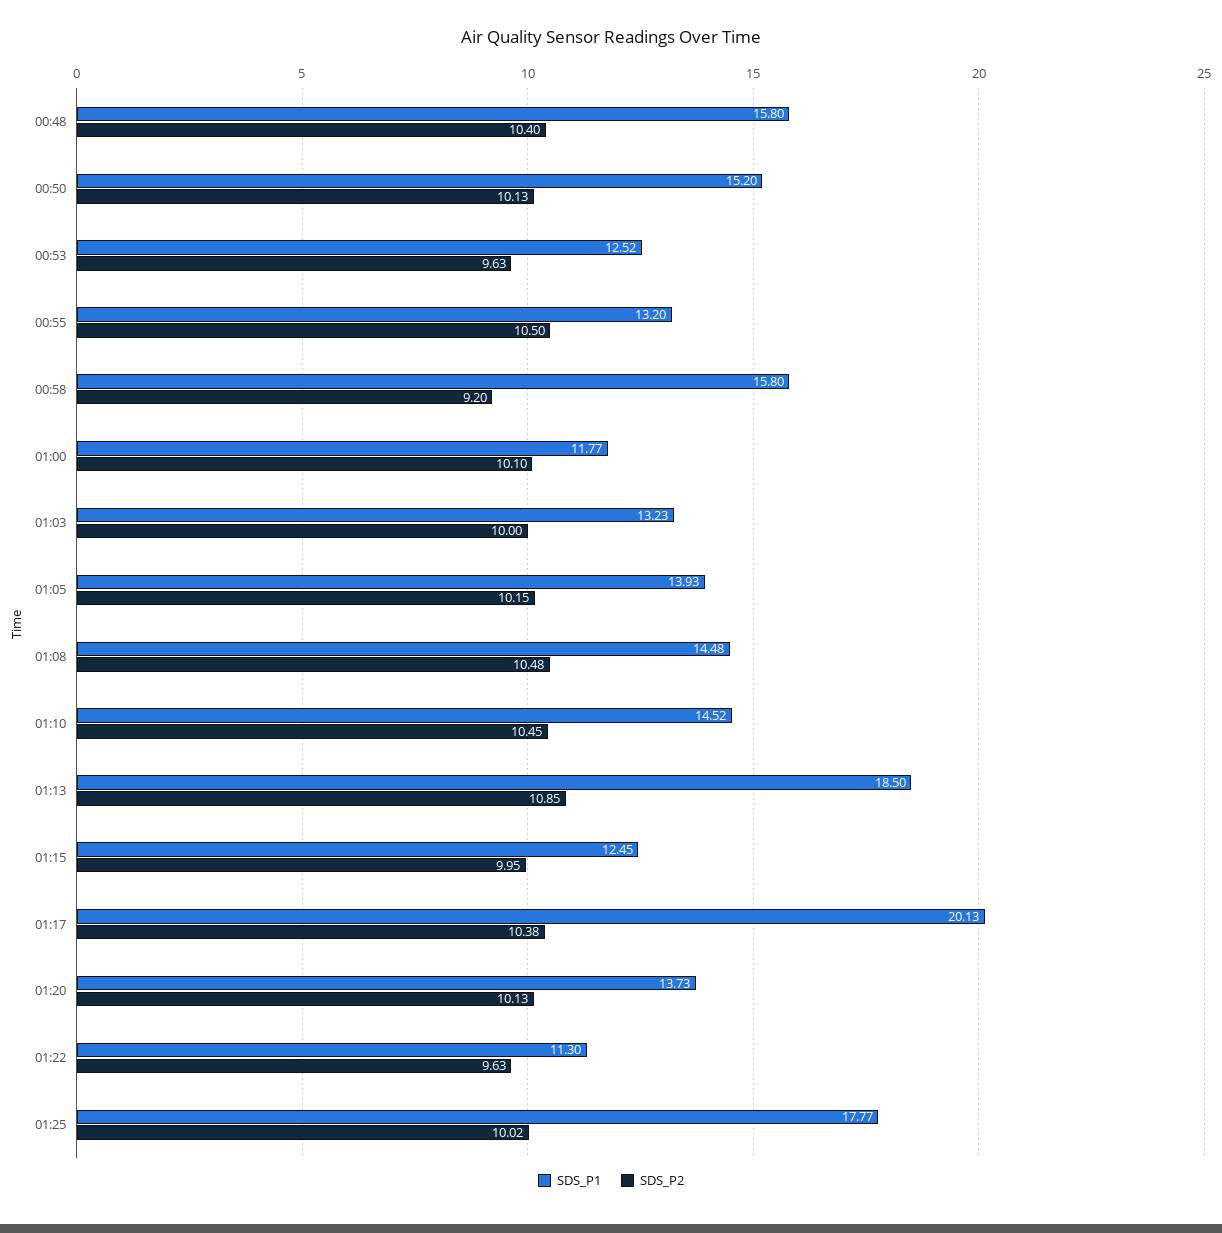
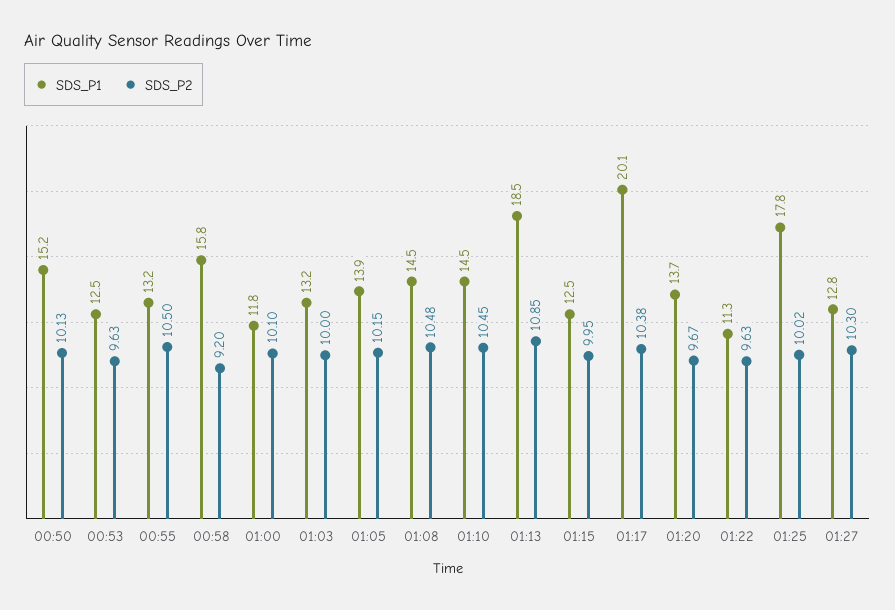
SDS_P1, 00:48: 15.8 -> none
SDS_P2, 00:48: 10.4 -> none
SDS_P2, 01:20: 10.13 -> 9.67
SDS_P1, 01:27: none -> 12.8
SDS_P2, 01:27: none -> 10.3

